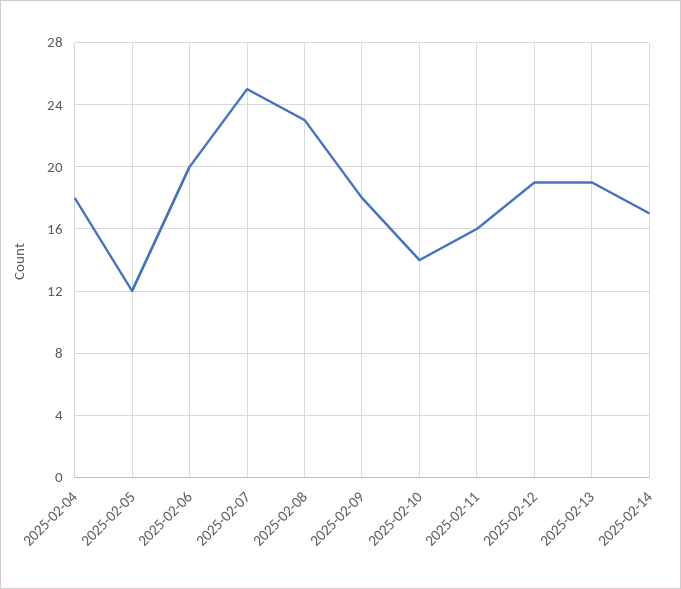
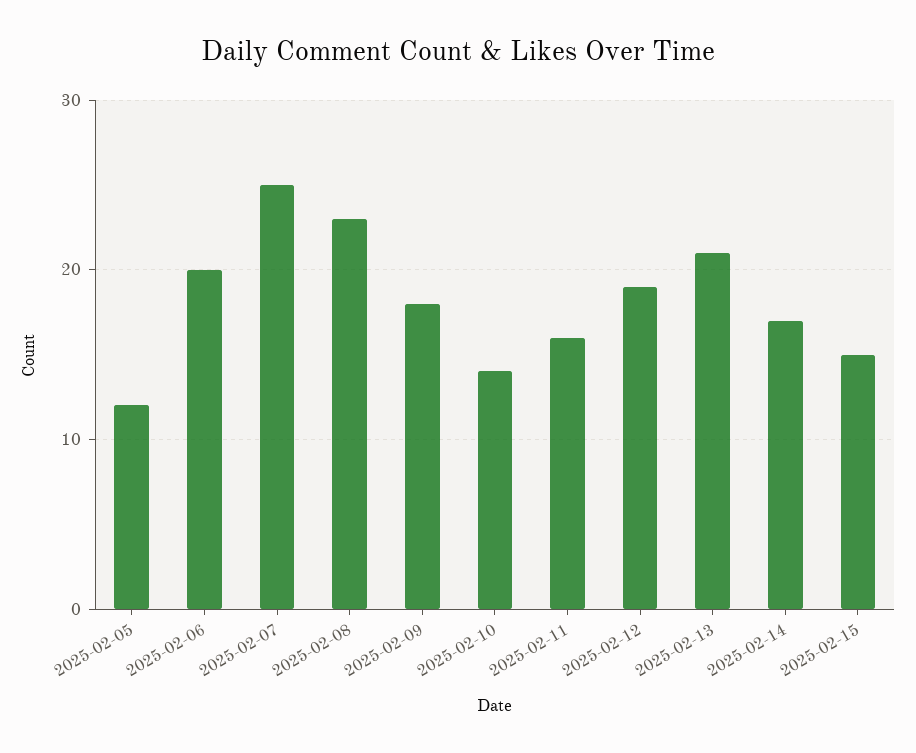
2025-02-04: 18 -> none
2025-02-13: 19 -> 21
2025-02-15: none -> 15

